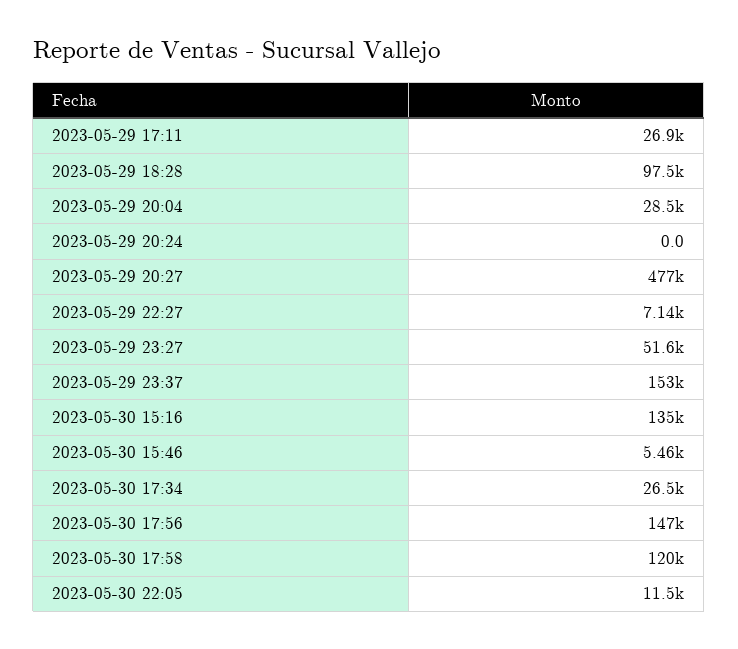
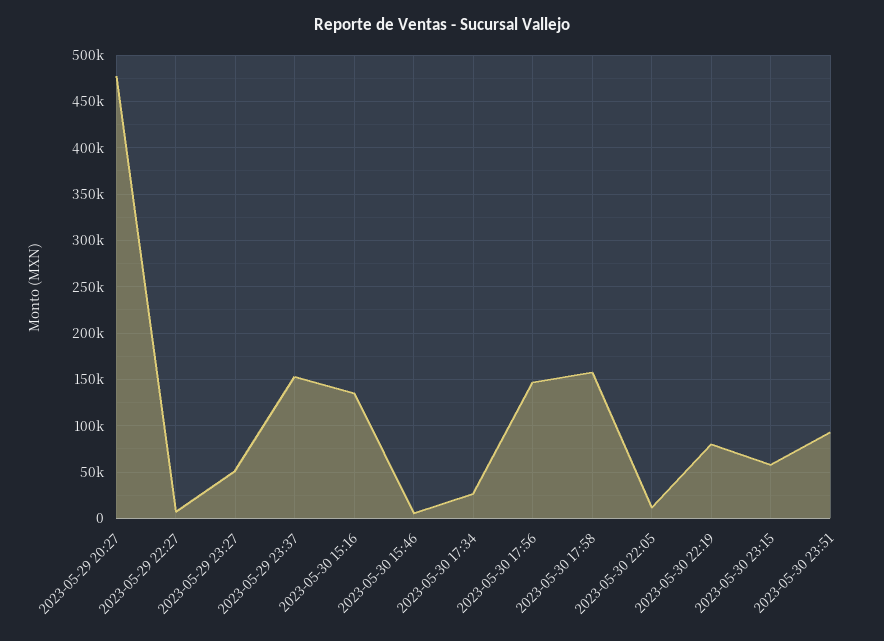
2023-05-29 17:11: 26900 -> none
2023-05-29 18:28: 97500 -> none
2023-05-29 20:04: 28500 -> none
2023-05-29 20:24: 0 -> none
2023-05-30 17:58: 120000 -> 160000
2023-05-30 22:19: none -> 80000
2023-05-30 23:15: none -> 60000
2023-05-30 23:51: none -> 90000

